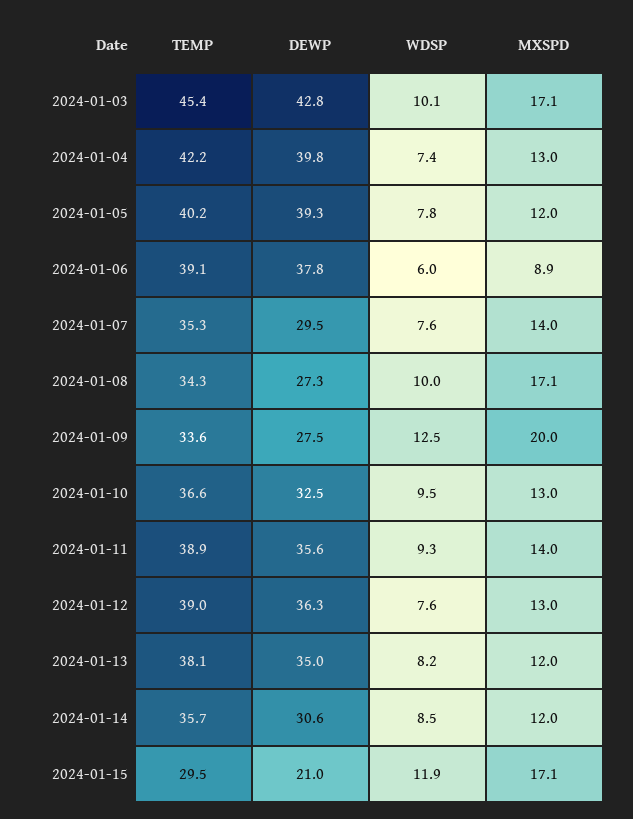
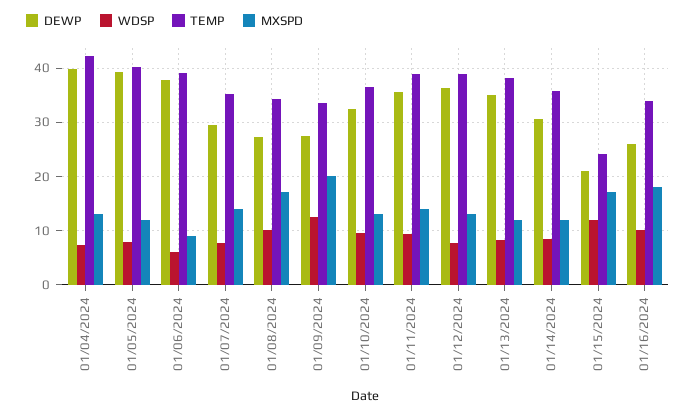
TEMP, 2024-01-03: 45.4 -> none
DEWP, 2024-01-03: 42.8 -> none
WDSP, 2024-01-03: 10.1 -> none
MXSPD, 2024-01-03: 17.1 -> none
TEMP, 2024-01-15: 29.5 -> 24
DEWP, 01/16/2024: none -> 26
WDSP, 01/16/2024: none -> 10
TEMP, 01/16/2024: none -> 34
MXSPD, 01/16/2024: none -> 18

